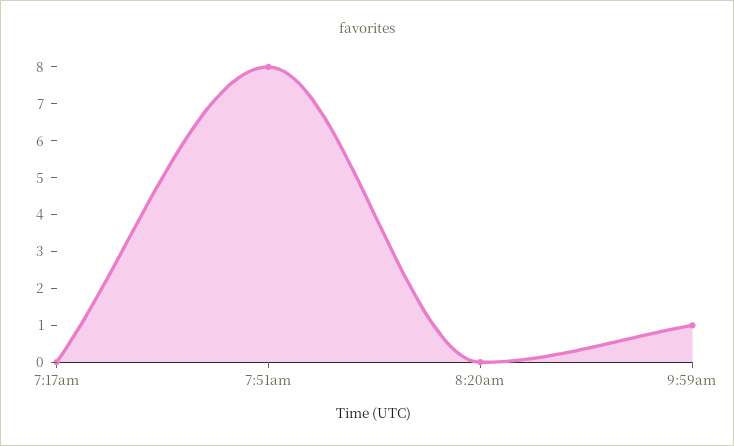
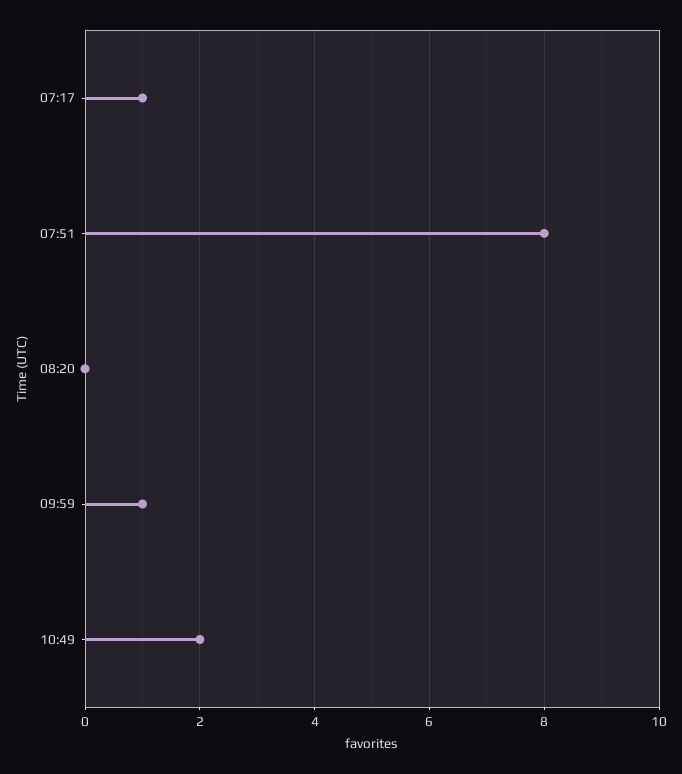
7:17am: 0 -> 1
10:49: none -> 2

